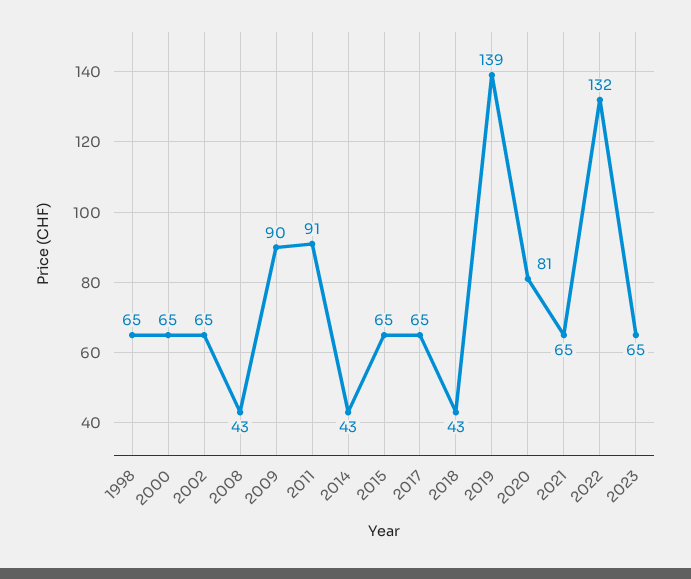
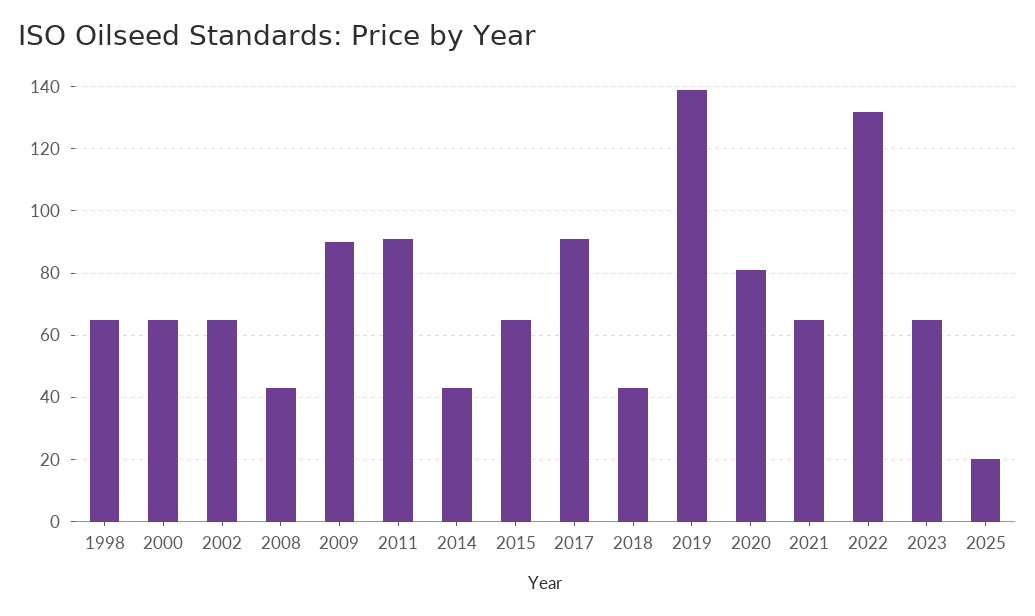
2017: 65 -> 90
2025: none -> 20

